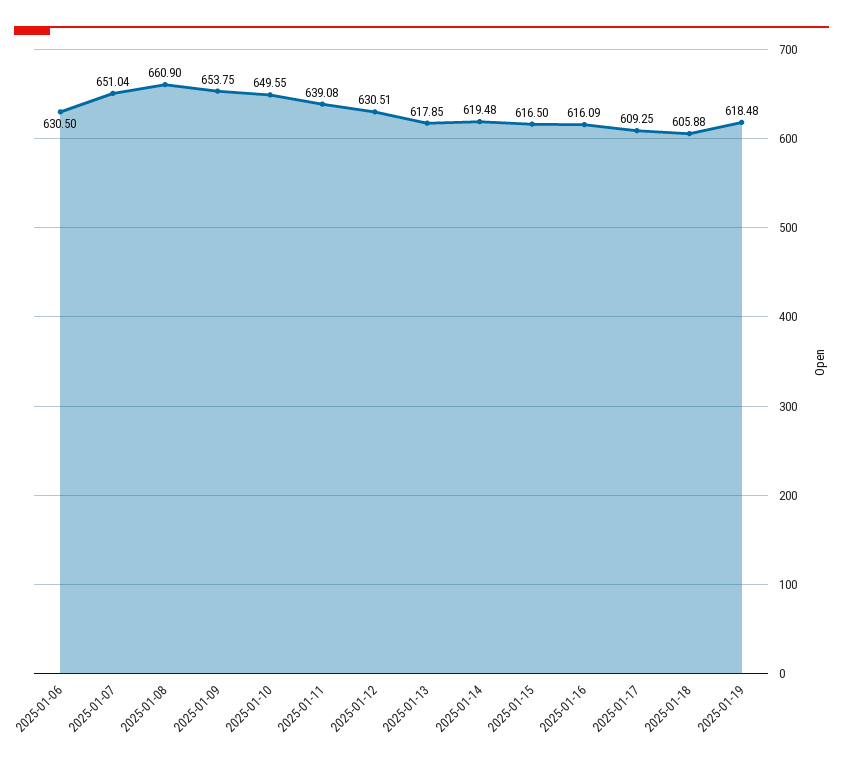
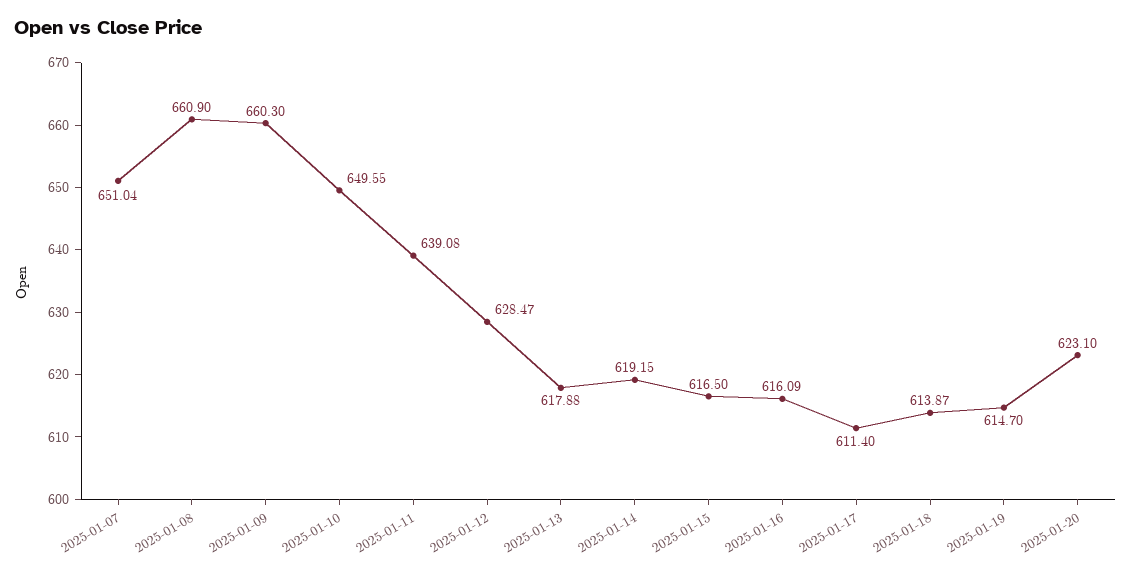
2025-01-06: 630.5 -> none
2025-01-09: 653.75 -> 660.3
2025-01-12: 630.51 -> 628.47
2025-01-13: 617.85 -> 617.88
2025-01-14: 619.48 -> 619.15
2025-01-17: 609.25 -> 611.4
2025-01-18: 605.88 -> 613.87
2025-01-19: 618.48 -> 614.7
2025-01-20: none -> 623.1

